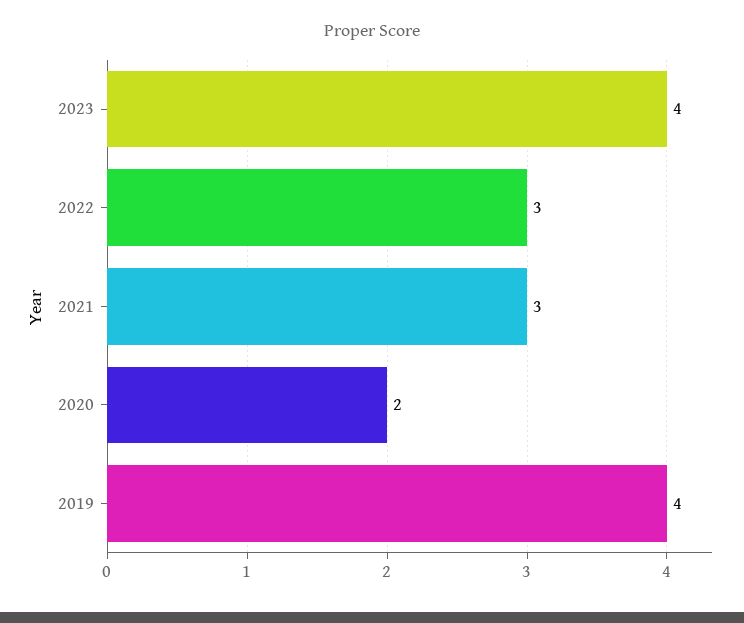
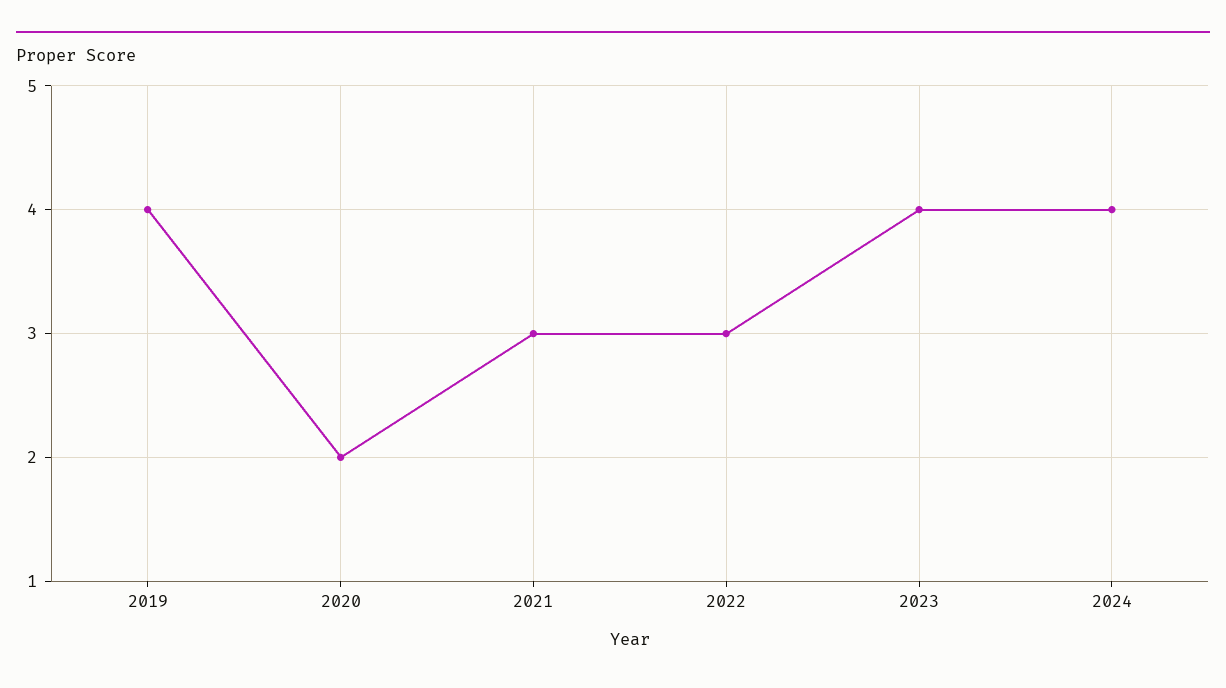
2024: none -> 4

